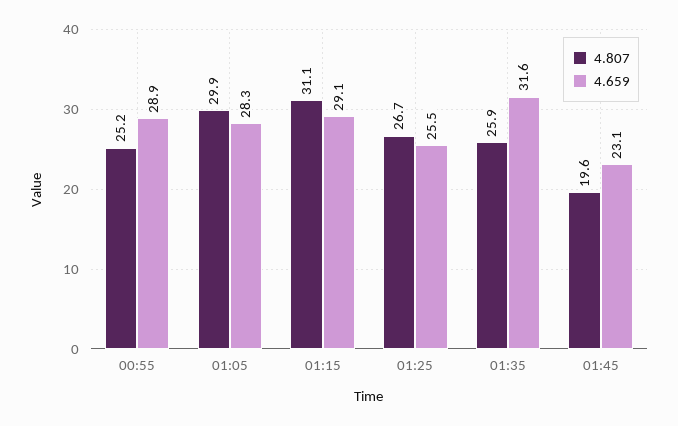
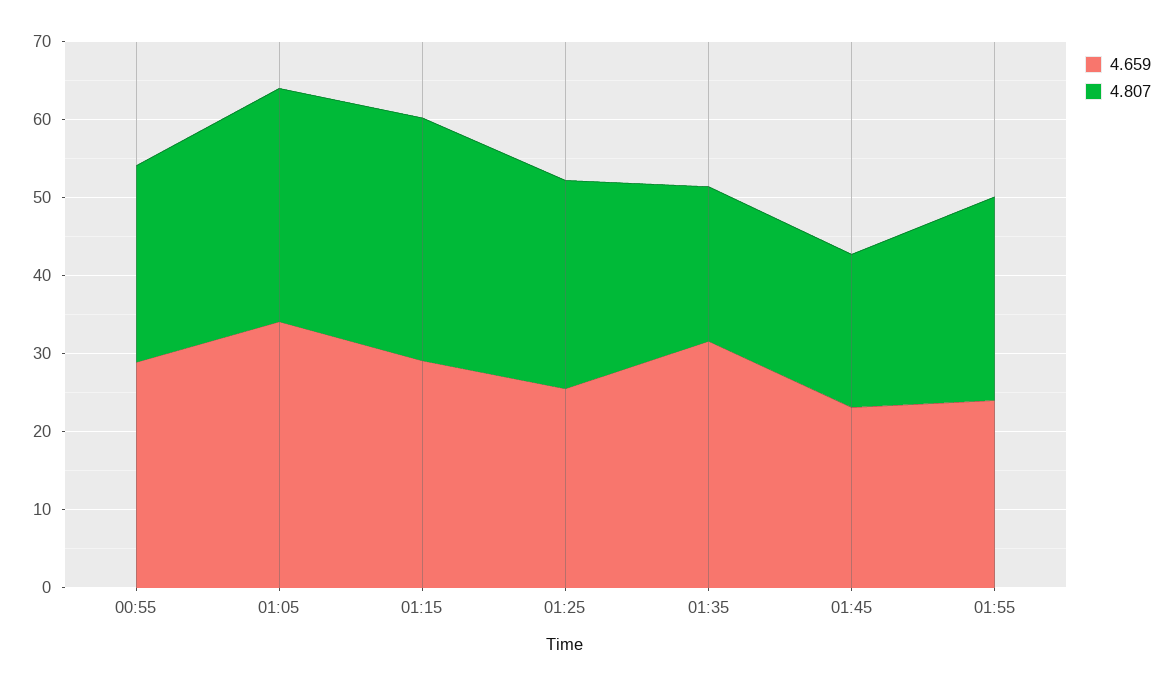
4.659, 01:05: 28.3 -> 34
4.807, 01:35: 25.9 -> 20
4.659, 01:55: none -> 24
4.807, 01:55: none -> 26

